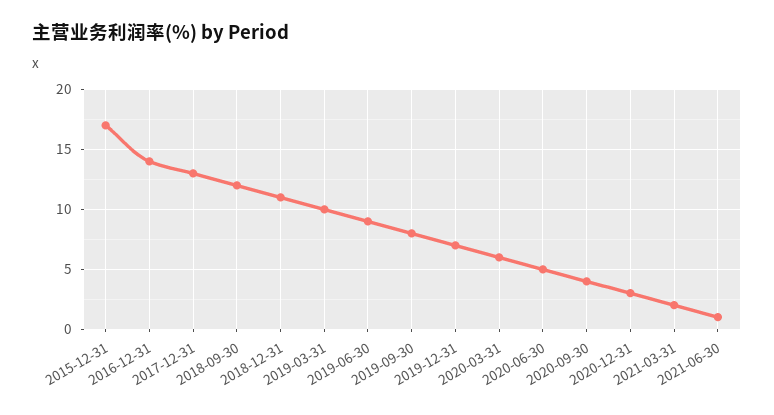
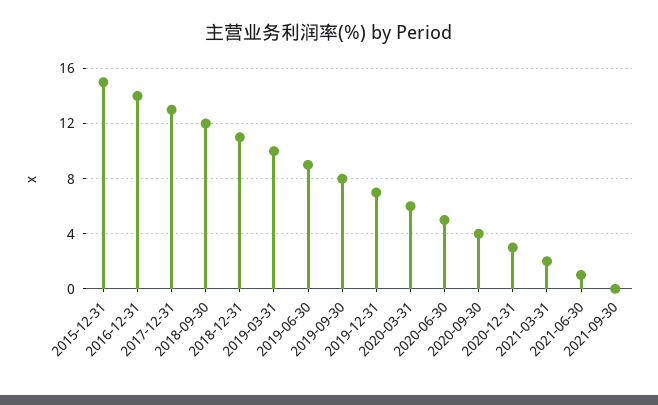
2015-12-31: 17 -> 15
2021-09-30: none -> 0

